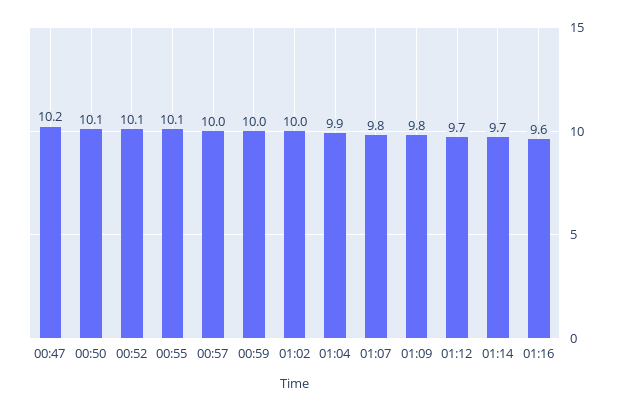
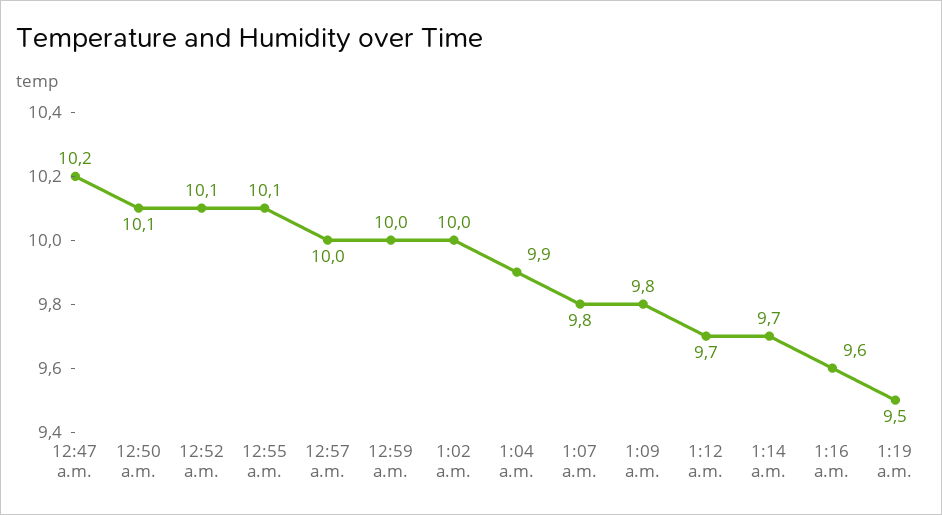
1:19 a.m.: none -> 9.5

